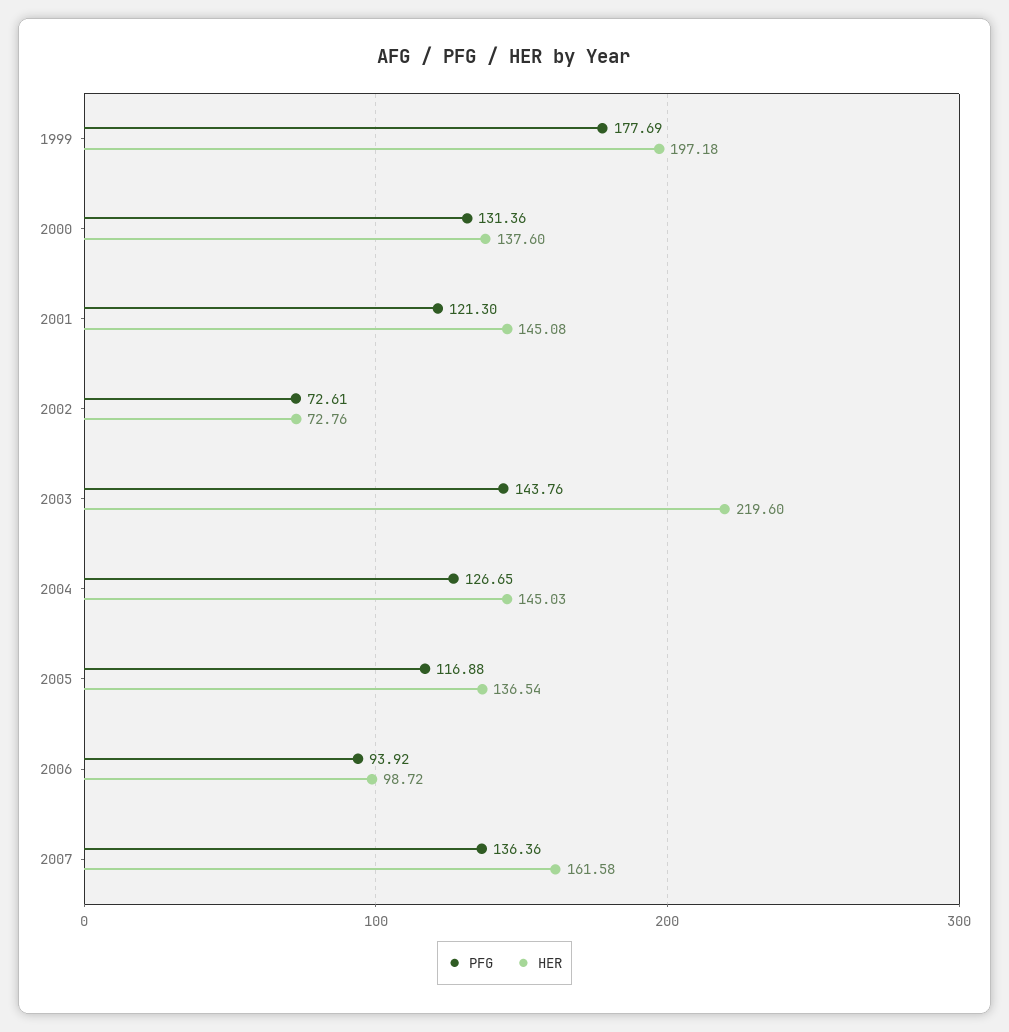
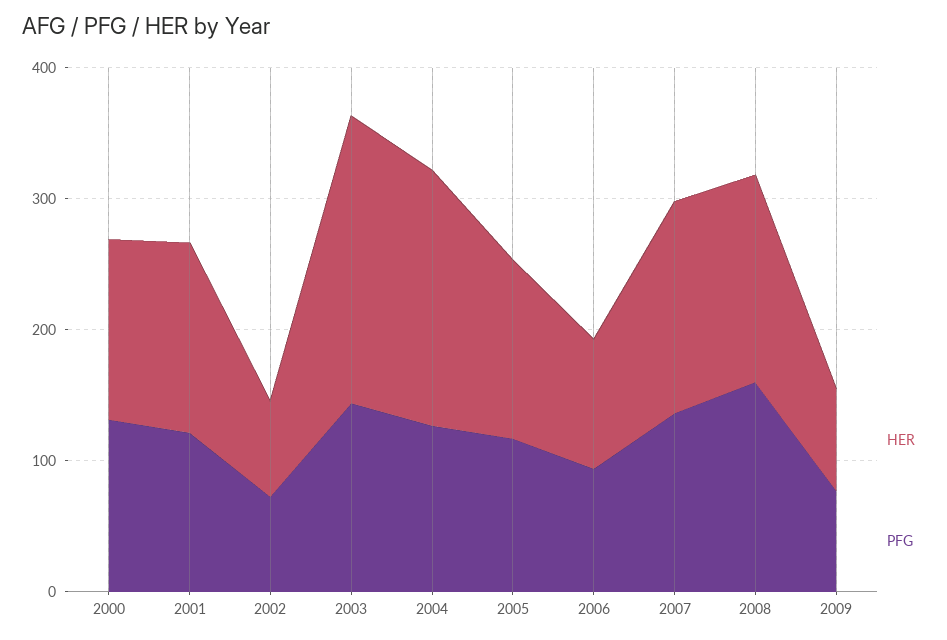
PFG, 1999: 177.69 -> none
HER, 1999: 197.18 -> none
HER, 2004: 145.03 -> 200
HER, 2008: none -> 160
PFG, 2008: none -> 160
HER, 2009: none -> 80
PFG, 2009: none -> 80

